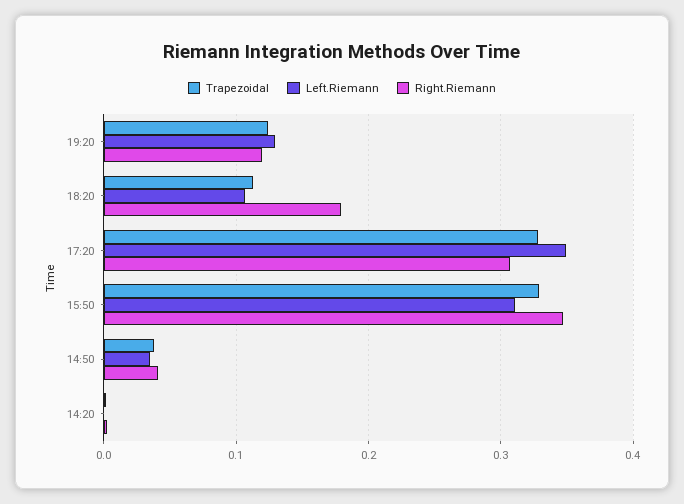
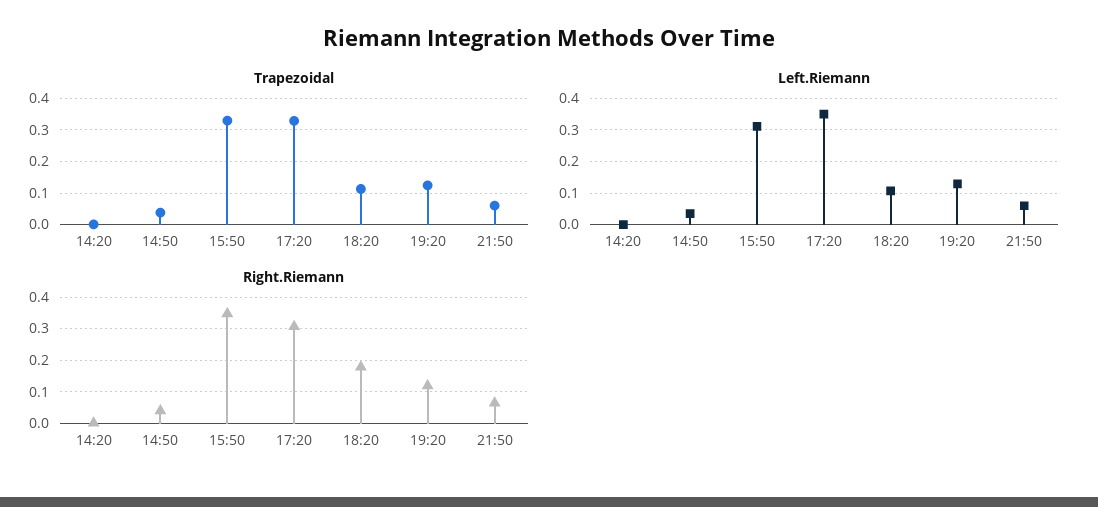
Trapezoidal, 21:50: none -> 0.06
Left.Riemann, 21:50: none -> 0.06
Right.Riemann, 21:50: none -> 0.06

